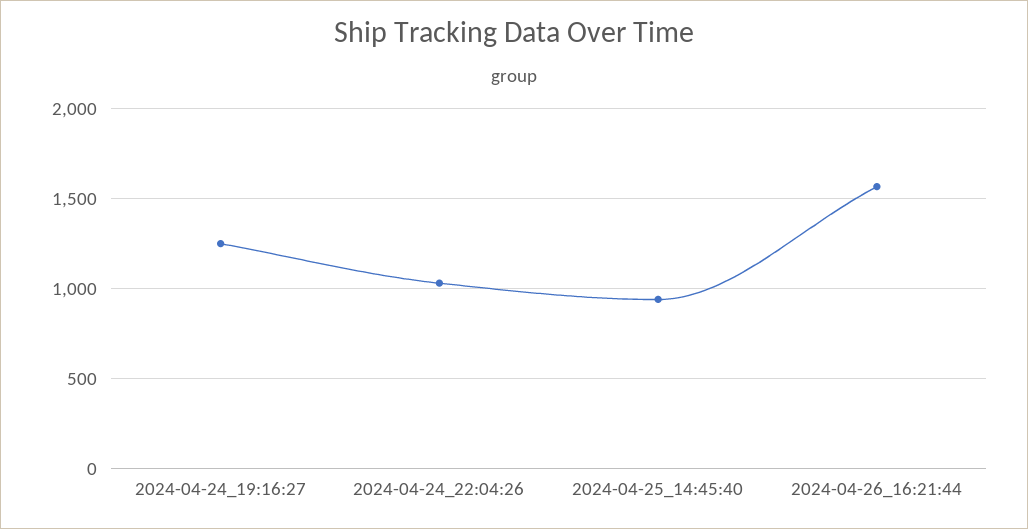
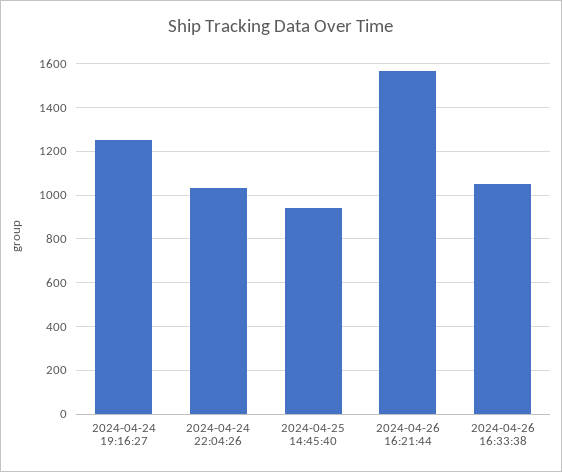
2024-04-26 16:33:38: none -> 1050

